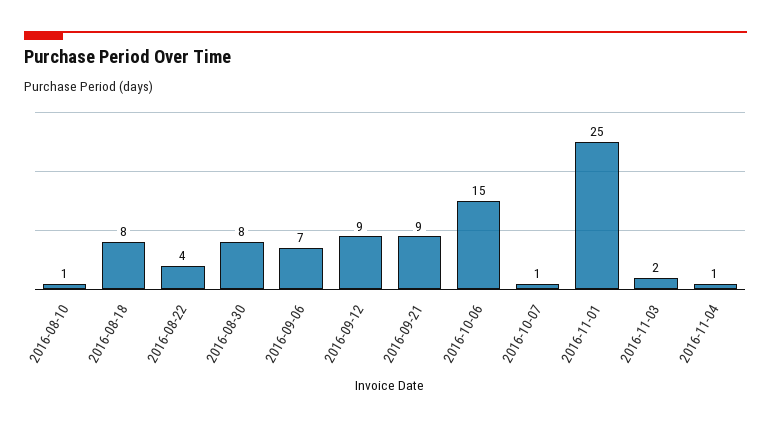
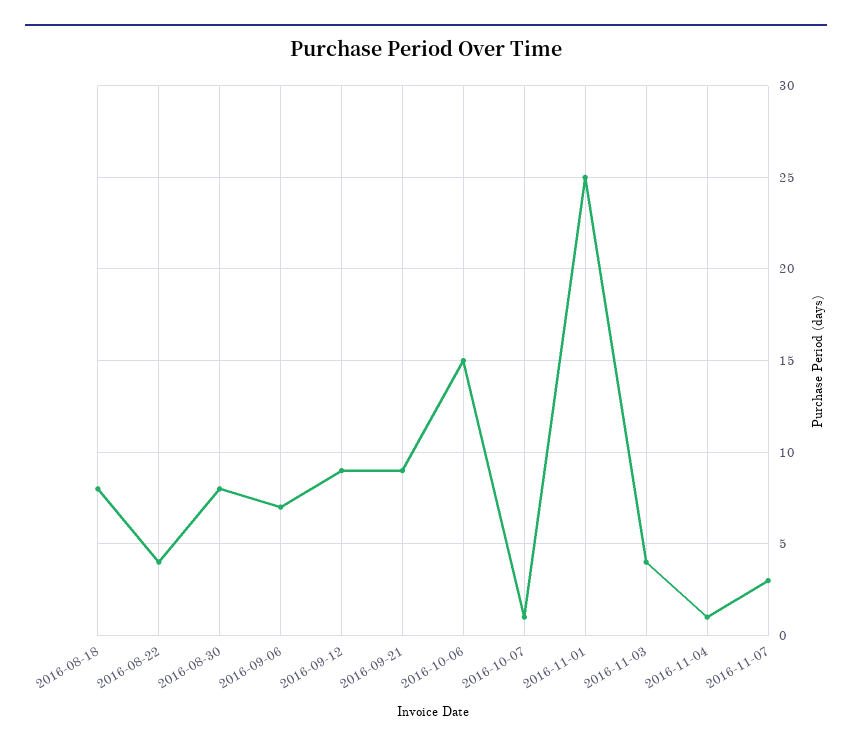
2016-08-10: 1 -> none
2016-11-03: 2 -> 4
2016-11-07: none -> 3

